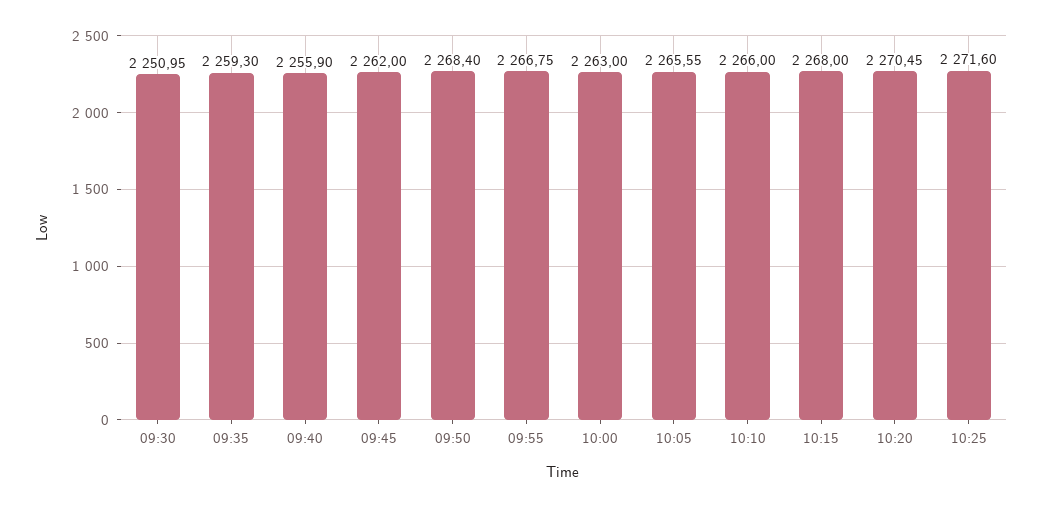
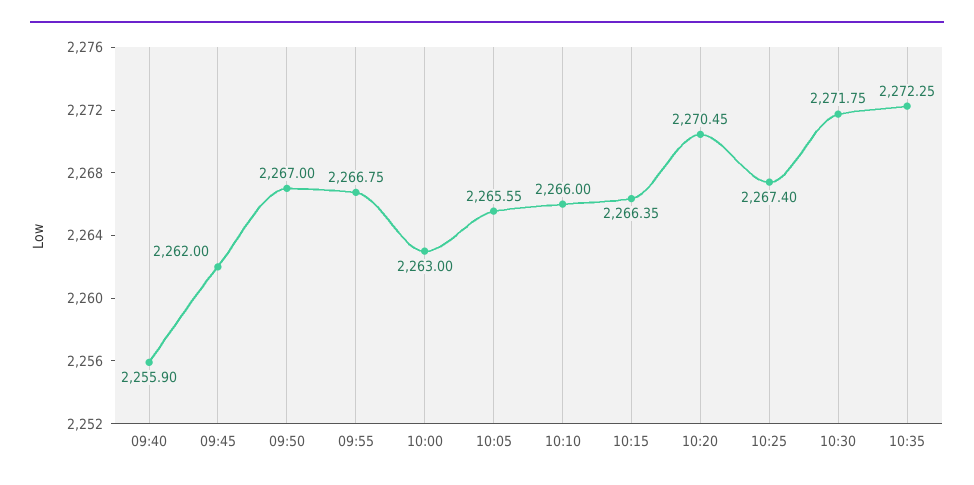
09:30: 2250.95 -> none
09:35: 2259.3 -> none
09:50: 2268.4 -> 2267
10:15: 2268 -> 2266.35
10:25: 2271.6 -> 2267.4
10:30: none -> 2271.75
10:35: none -> 2272.25

